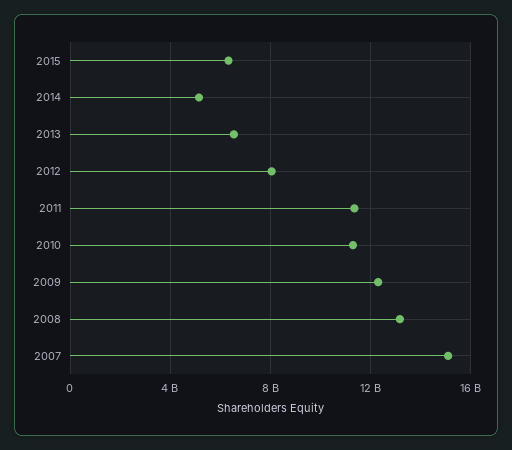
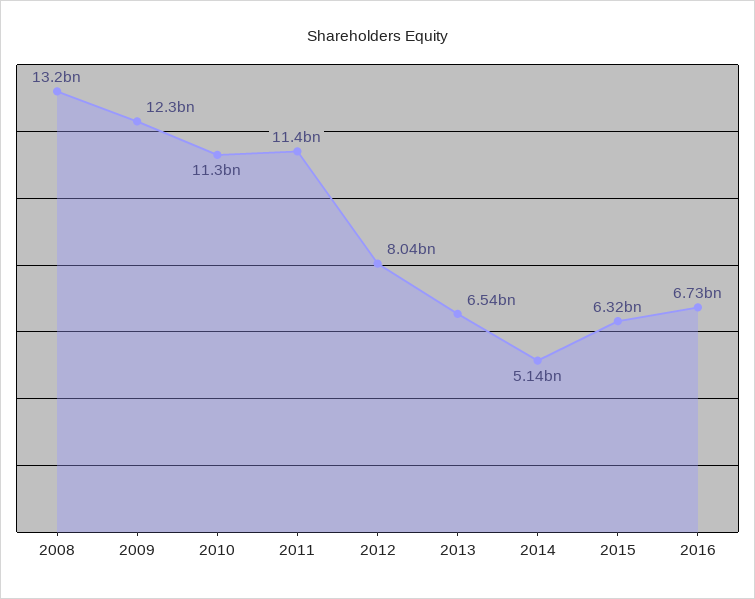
2007: 15000000000 -> none
2016: none -> 6730000000

